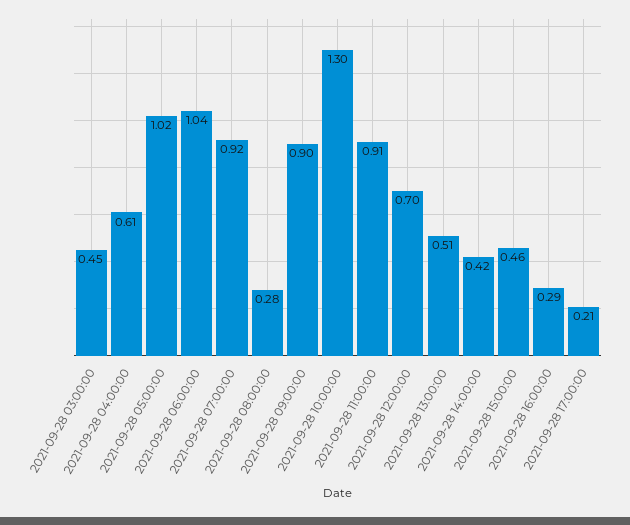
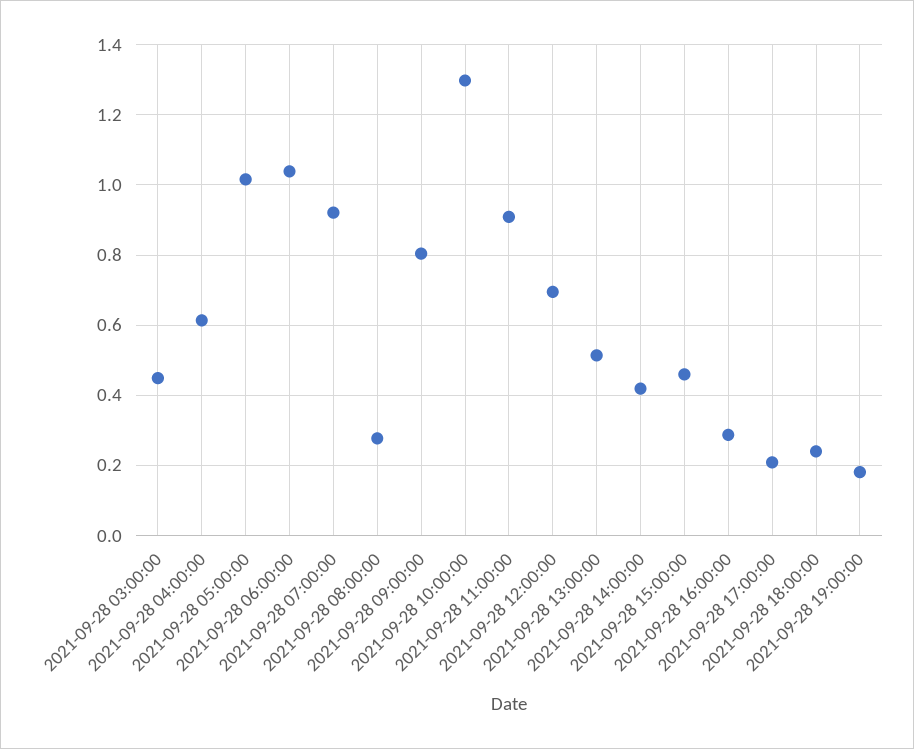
2021-09-28 09:00:00: 0.9 -> 0.8
2021-09-28 18:00:00: none -> 0.24
2021-09-28 19:00:00: none -> 0.18

